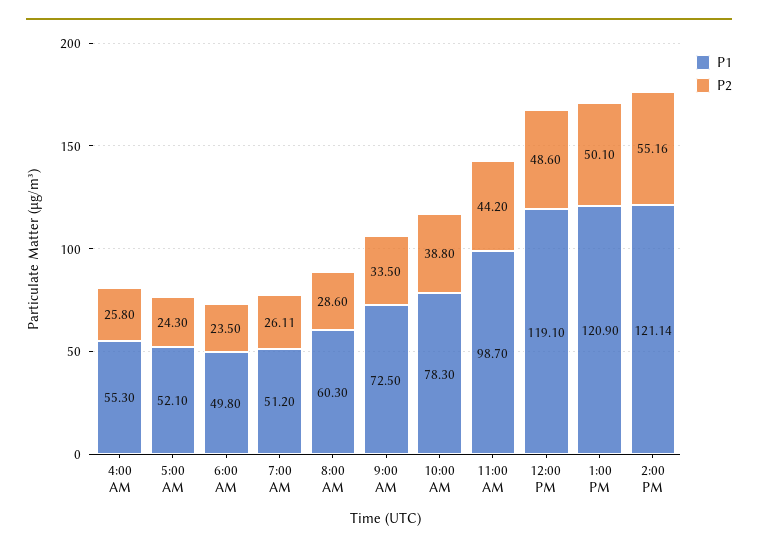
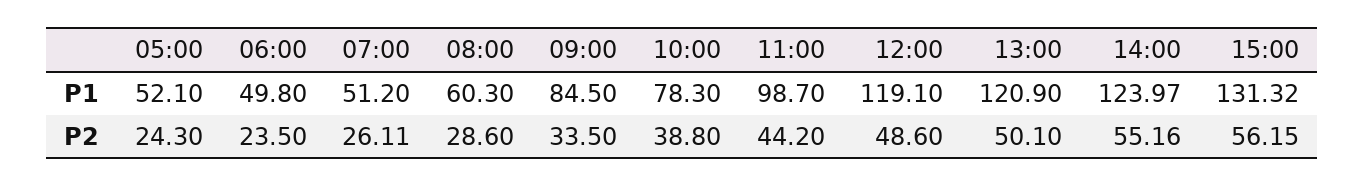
P1, 4:00 AM: 55.3 -> none
P2, 4:00 AM: 25.8 -> none
P1, 9:00 AM: 72.5 -> 84.5
P1, 2:00 PM: 121.14 -> 123.97
P1, 15:00: none -> 131.32
P2, 15:00: none -> 56.15

